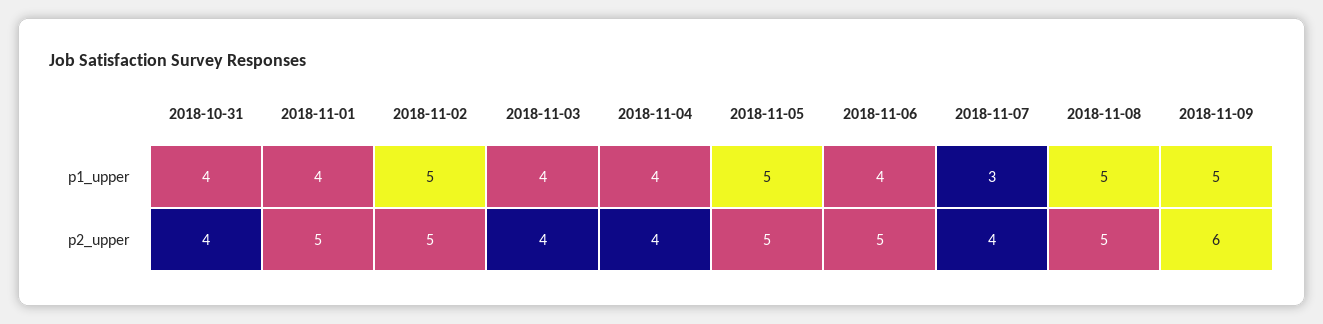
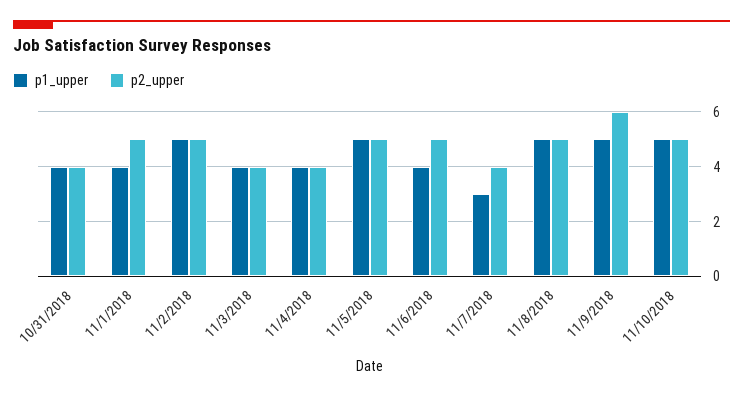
p1_upper, 11/10/2018: none -> 5
p2_upper, 11/10/2018: none -> 5

